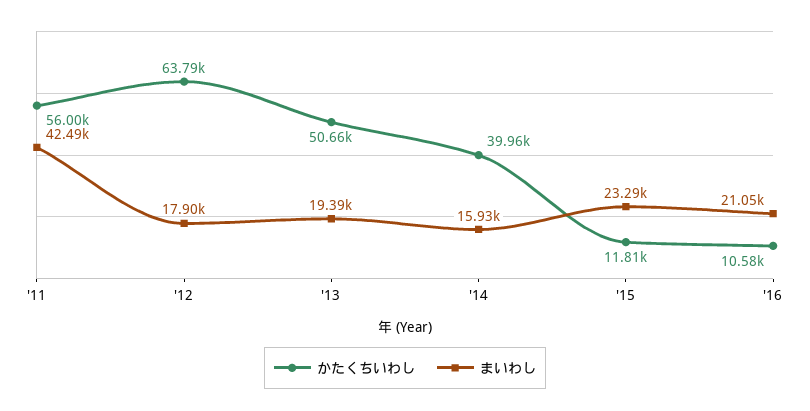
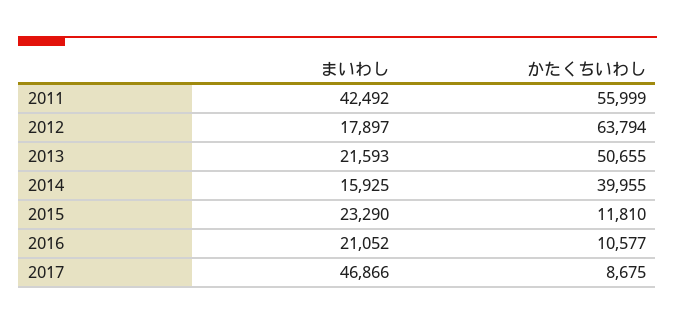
まいわし, '13: 19390 -> 21593
まいわし, 2017: none -> 46866
かたくちいわし, 2017: none -> 8675

